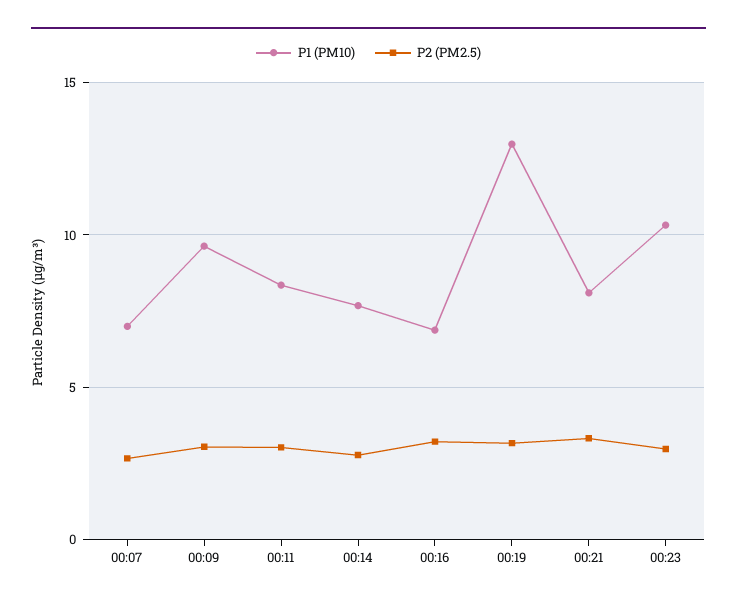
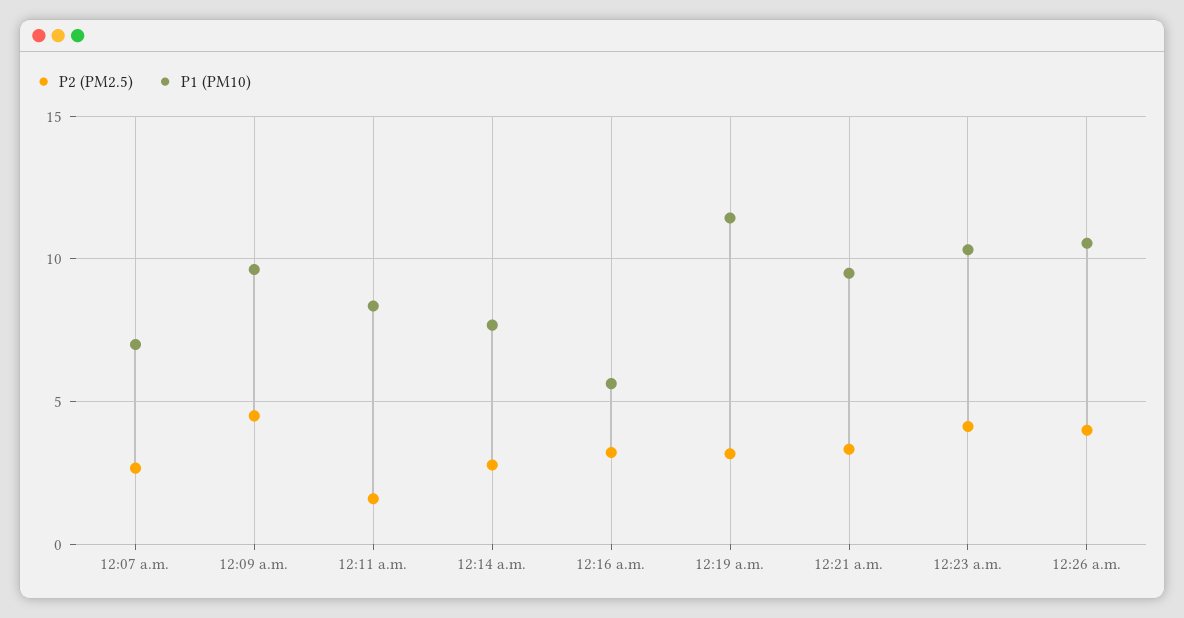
P2 (PM2.5), 00:09: 3 -> 4.5
P2 (PM2.5), 00:11: 3 -> 1.5
P1 (PM10), 00:16: 7 -> 5.5
P1 (PM10), 00:19: 13 -> 11.5
P1 (PM10), 00:21: 8 -> 9.5
P2 (PM2.5), 00:23: 3 -> 4
P2 (PM2.5), 12:26 a.m.: none -> 4
P1 (PM10), 12:26 a.m.: none -> 10.5

